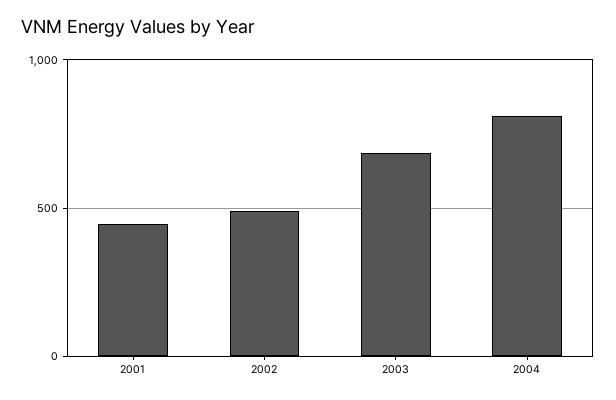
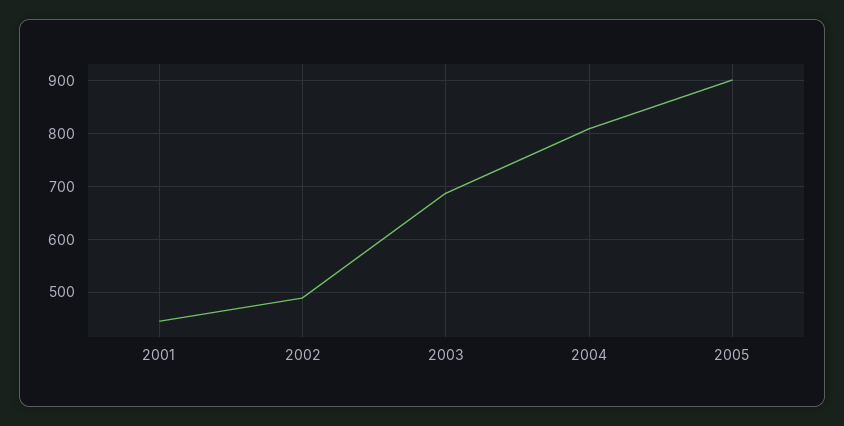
2005: none -> 900

